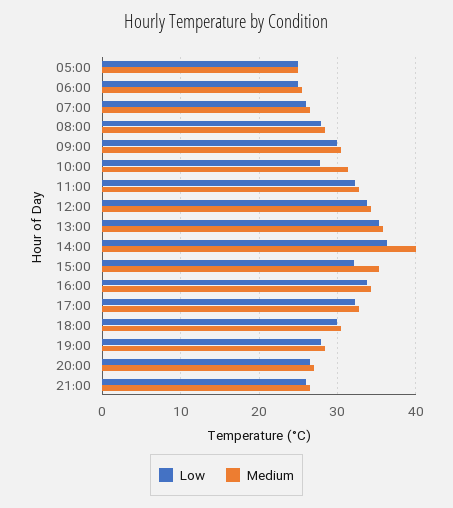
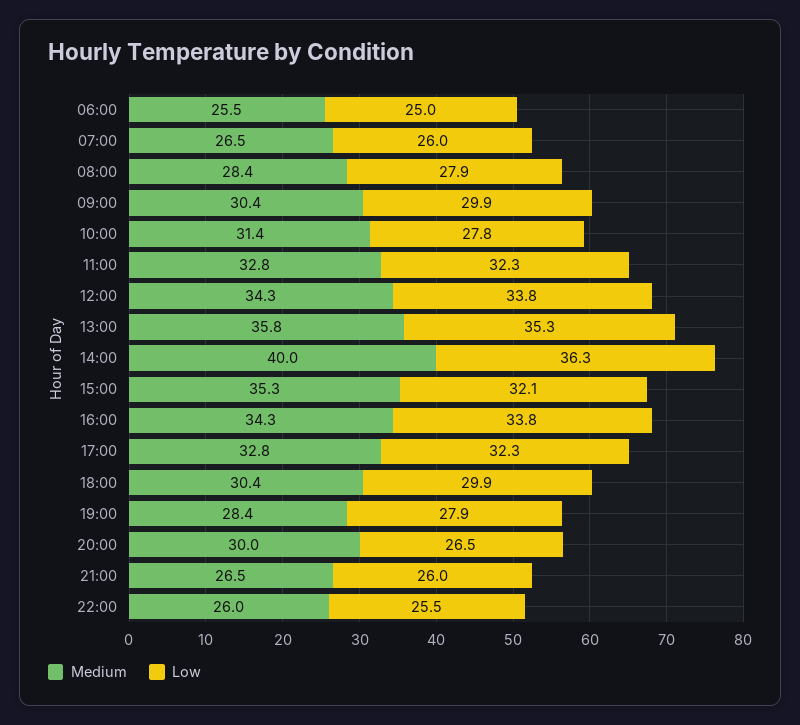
Low, 05:00: 25 -> none
Medium, 05:00: 25 -> none
Medium, 20:00: 27 -> 30
Medium, 22:00: none -> 26
Low, 22:00: none -> 25.5

